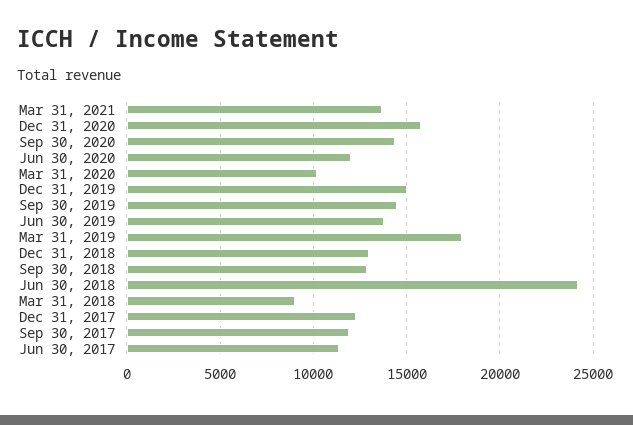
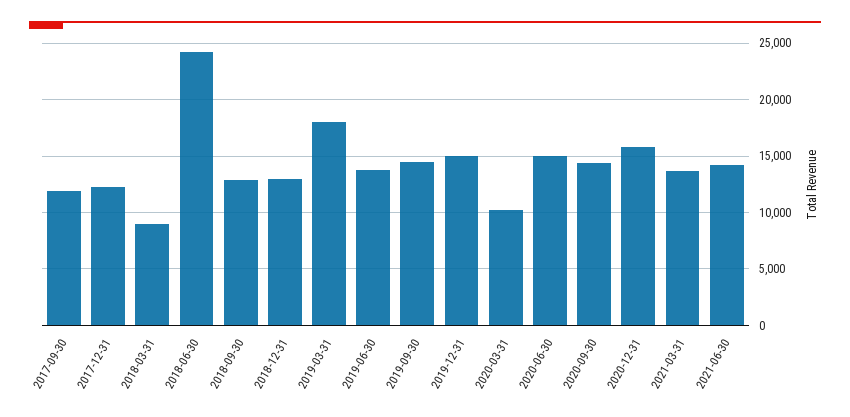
Jun 30, 2020: 12000 -> 15000
Jun 30, 2017: 11500 -> none
2021-06-30: none -> 14000

